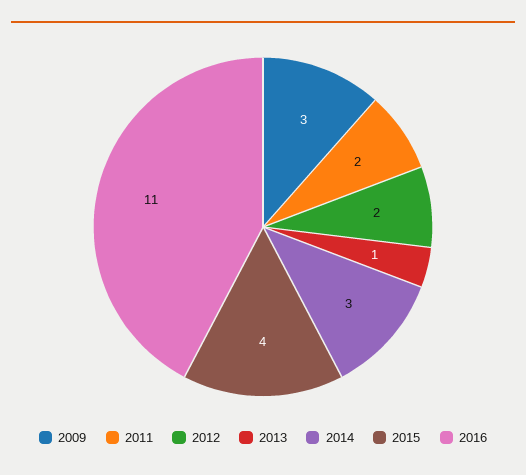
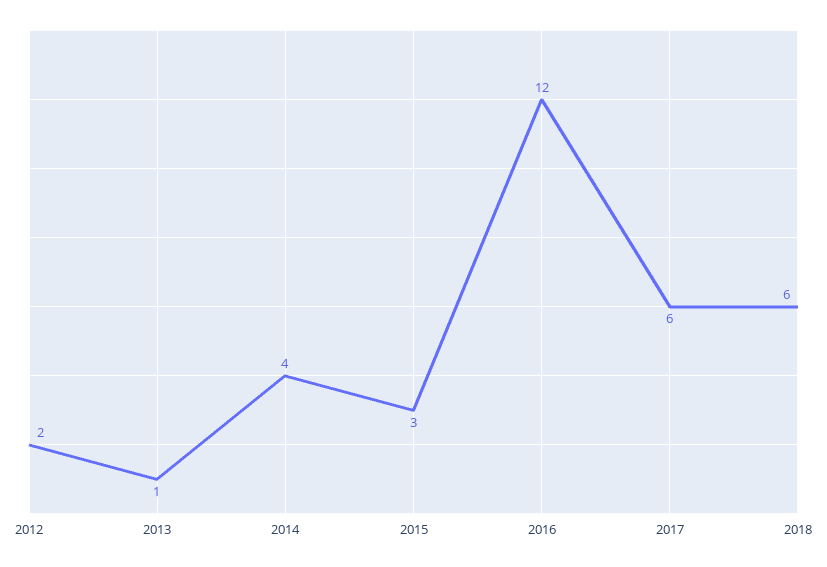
2009: 3 -> none
2011: 2 -> none
2014: 3 -> 4
2015: 4 -> 3
2016: 11 -> 12
2017: none -> 6
2018: none -> 6

